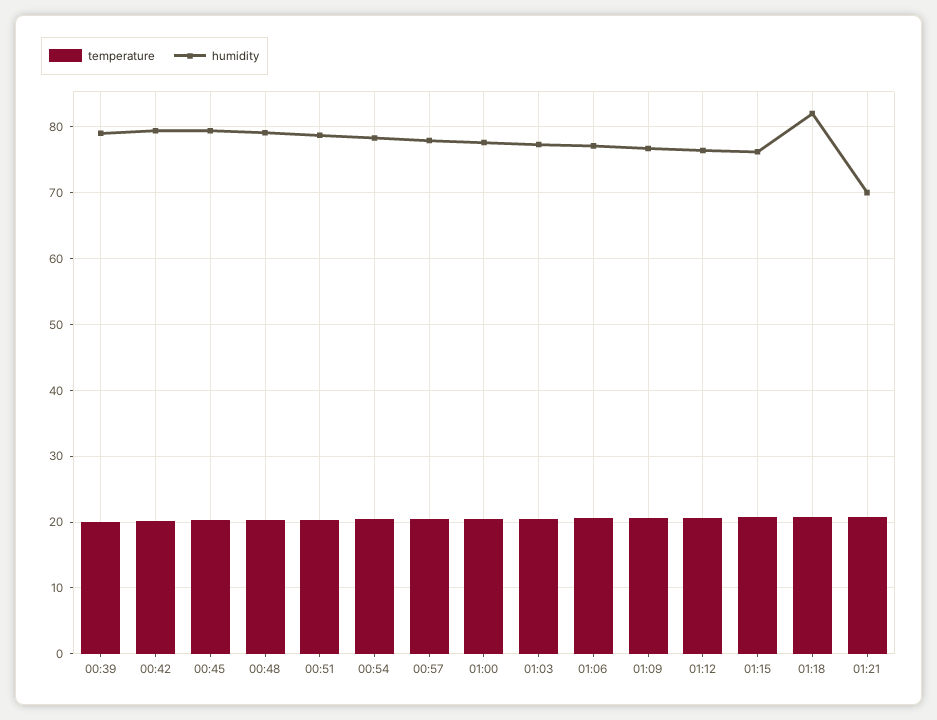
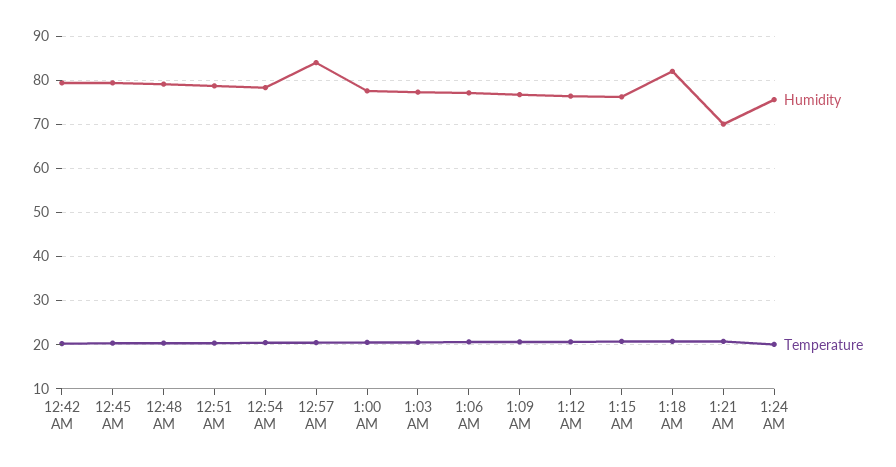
temperature, 00:39: 20 -> none
humidity, 00:39: 79 -> none
humidity, 00:57: 78 -> 84
humidity, 1:24 AM: none -> 76
temperature, 1:24 AM: none -> 20

